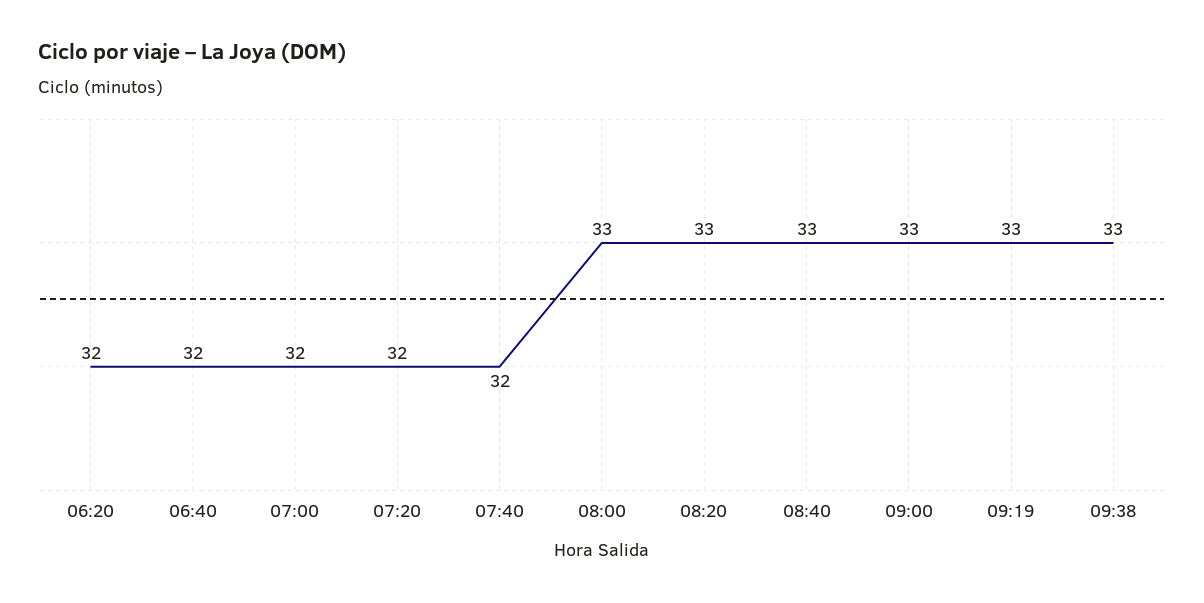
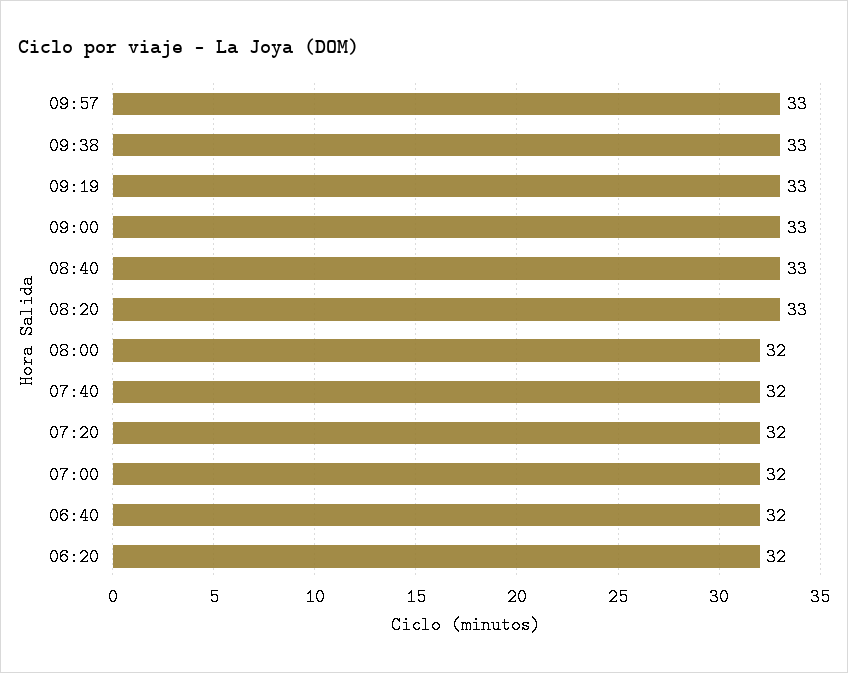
08:00: 33 -> 32
09:57: none -> 33

